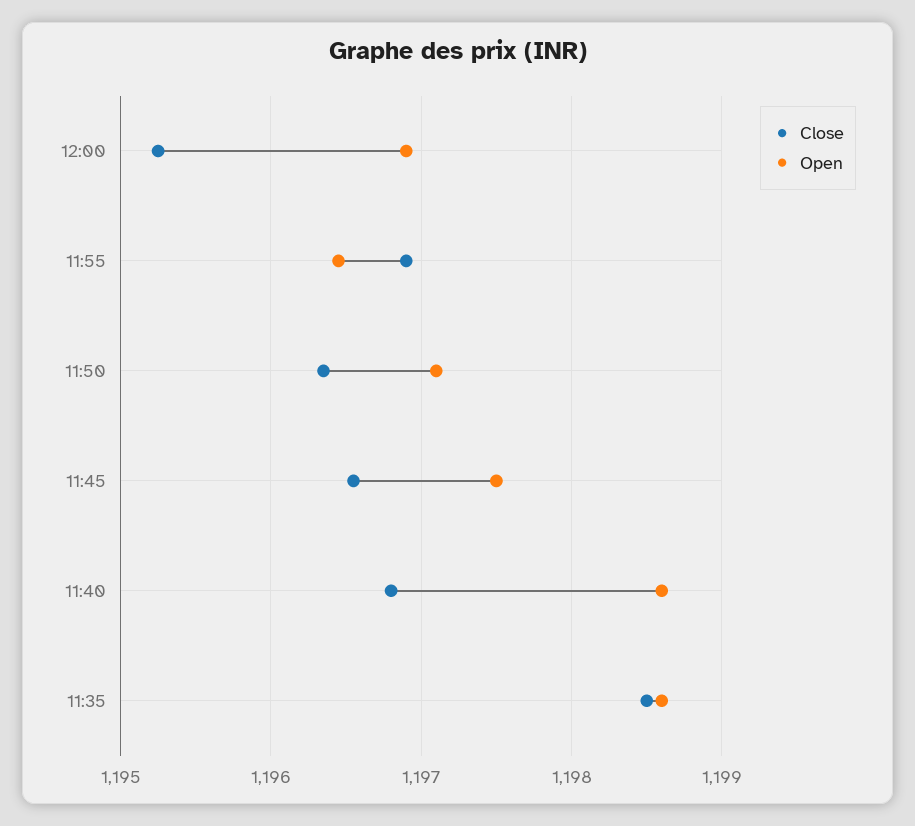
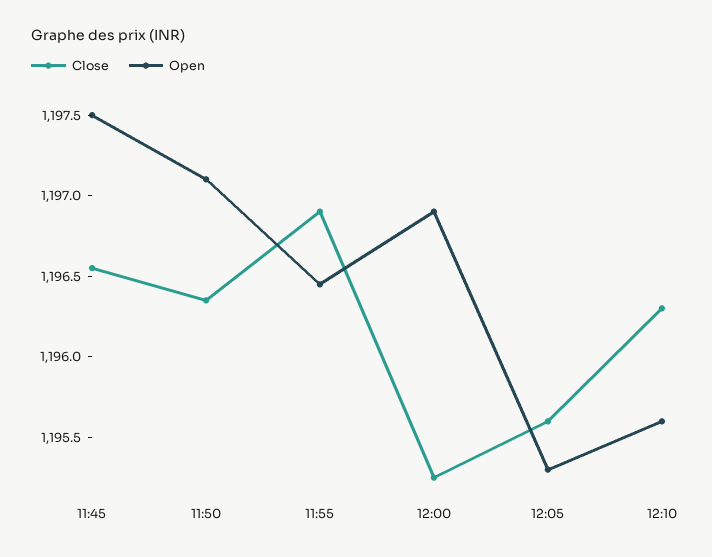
Close, 11:40: 1196.8 -> none
Open, 11:40: 1198.6 -> none
Close, 11:35: 1198.5 -> none
Open, 11:35: 1198.6 -> none
Close, 12:05: none -> 1195.6
Open, 12:05: none -> 1195.3
Close, 12:10: none -> 1196.3
Open, 12:10: none -> 1195.6

